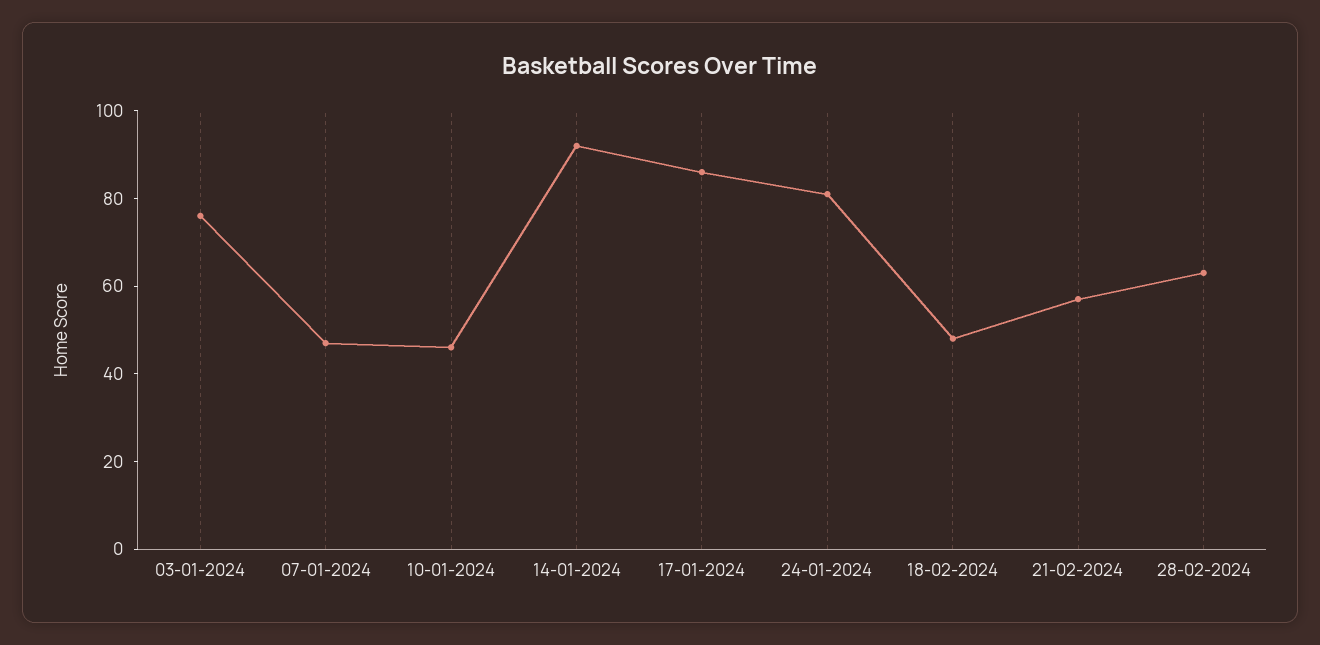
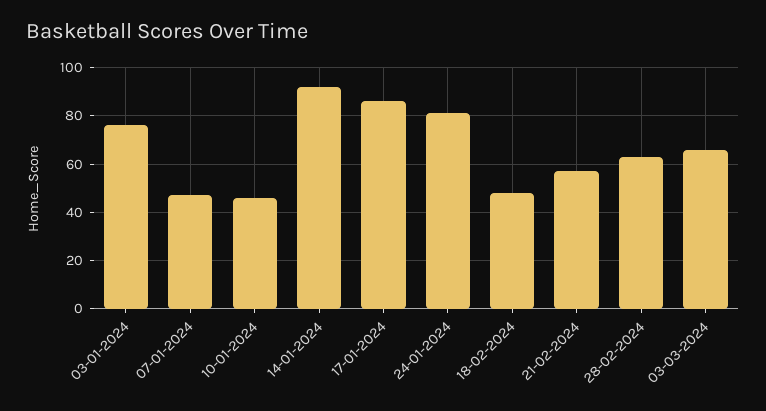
03-03-2024: none -> 65

